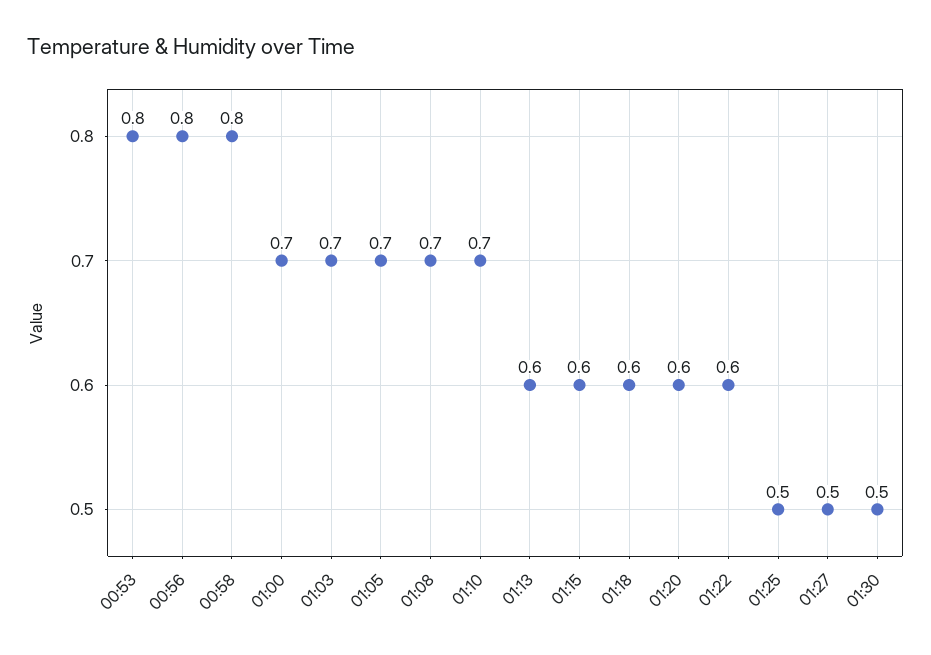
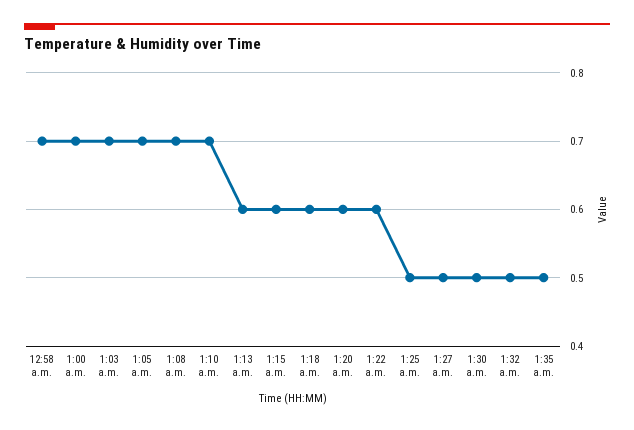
00:53: 0.8 -> none
00:56: 0.8 -> none
00:58: 0.8 -> 0.7
1:32 a.m.: none -> 0.5
1:35 a.m.: none -> 0.5

